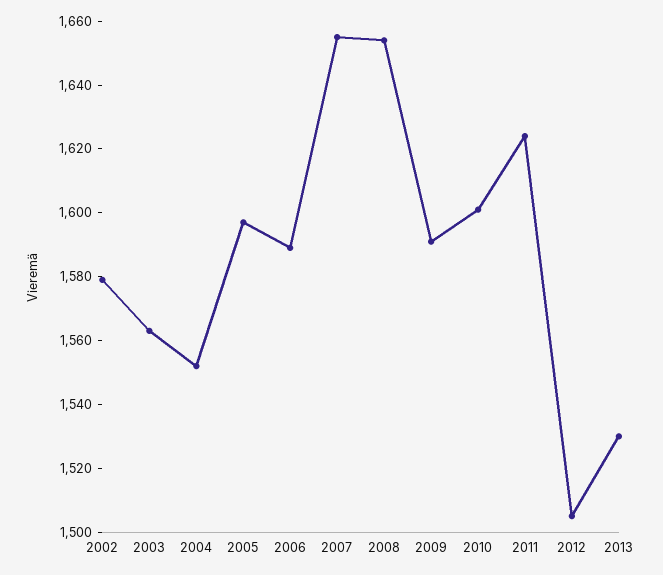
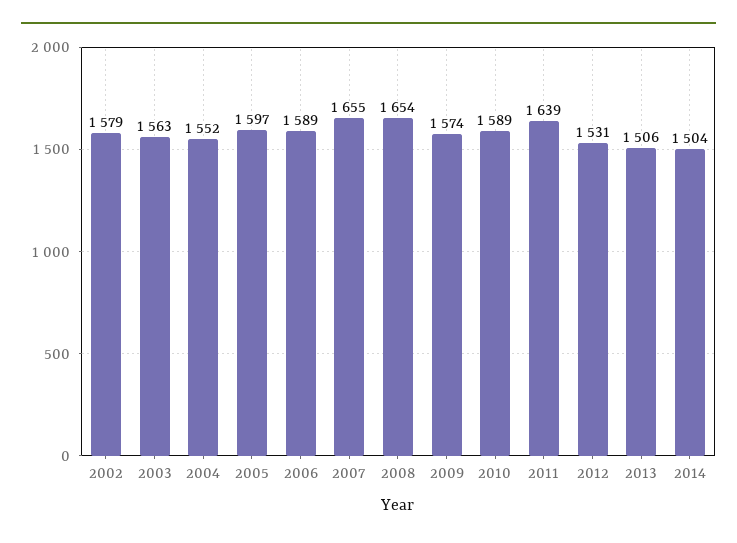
2009: 1590 -> 1574
2010: 1600 -> 1589
2011: 1625 -> 1639
2012: 1505 -> 1531
2013: 1530 -> 1506
2014: none -> 1504

